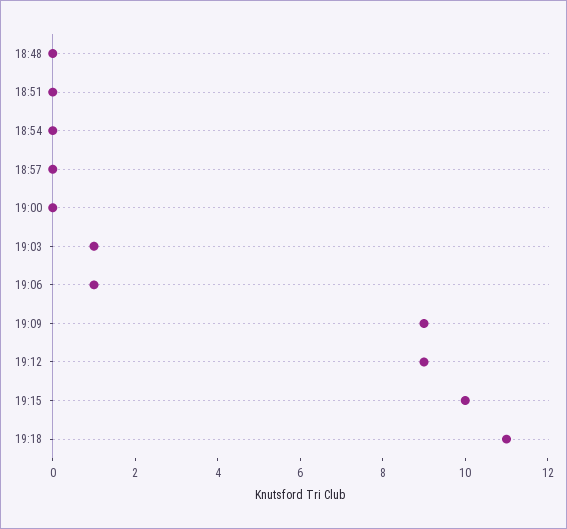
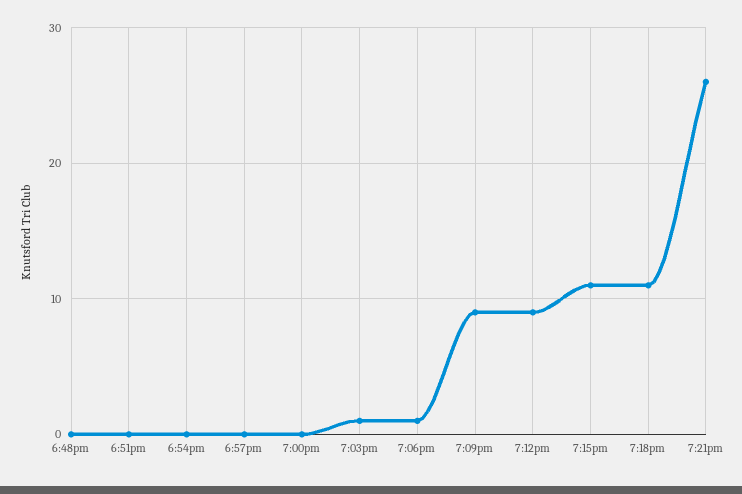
19:15: 10 -> 11
7:21pm: none -> 26

